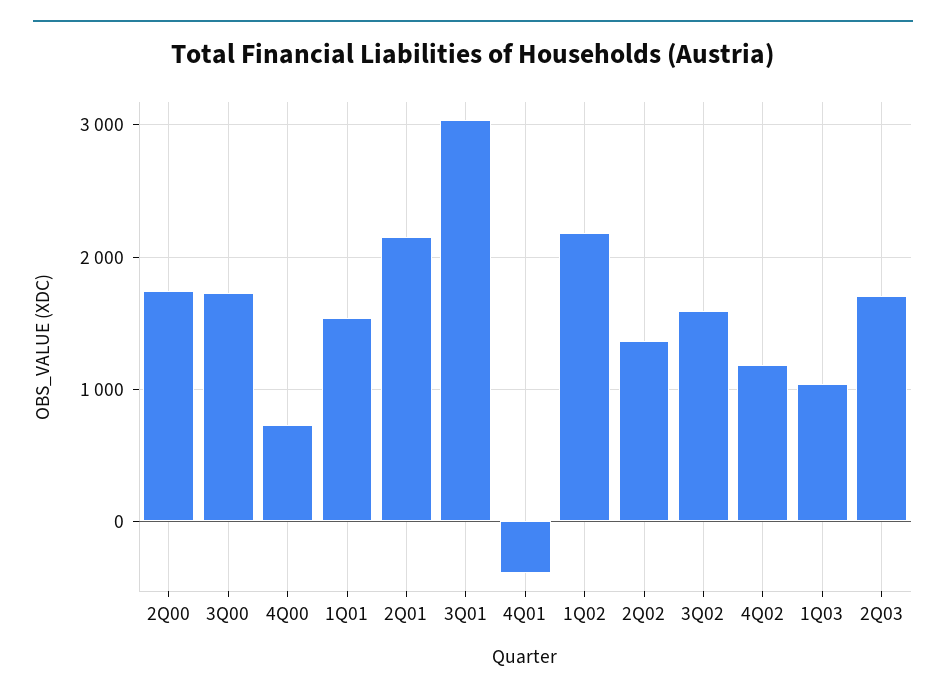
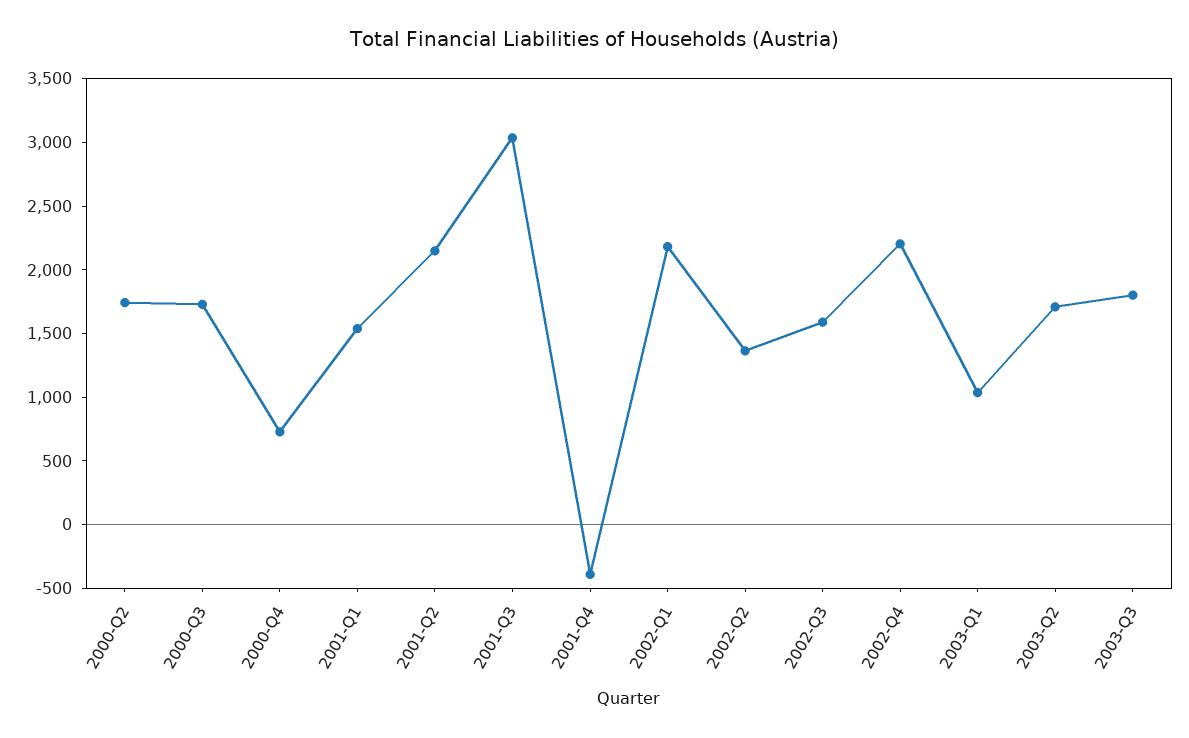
4Q02: 1200 -> 2200
2003-Q3: none -> 1800

